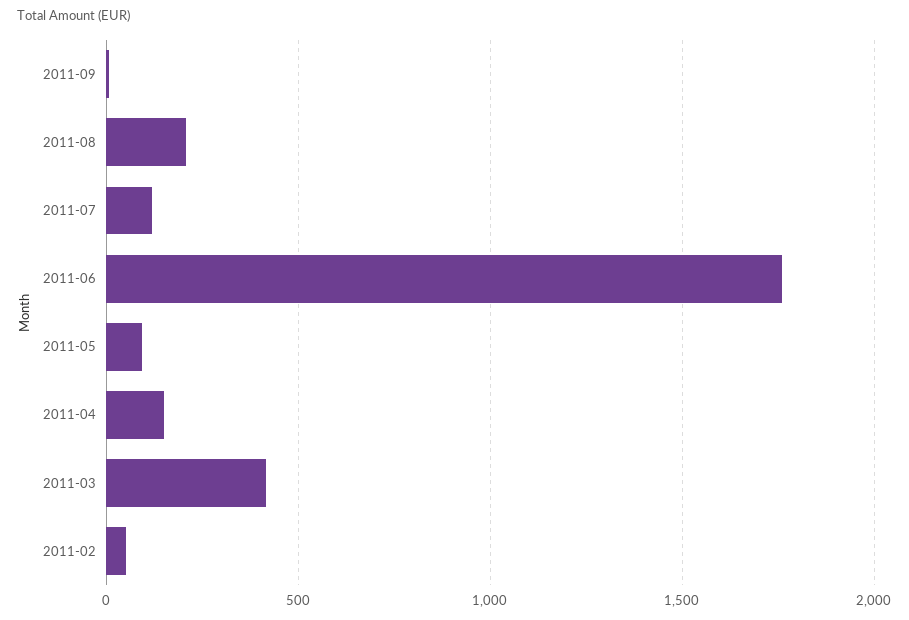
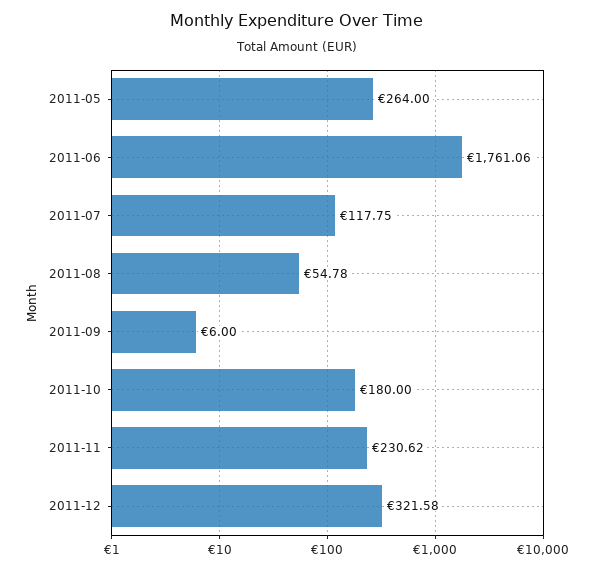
2011-08: 200 -> 54.78
2011-05: 100 -> 264
2011-04: 150 -> none
2011-03: 400 -> none
2011-02: 50 -> none
2011-10: none -> 180
2011-11: none -> 230.62
2011-12: none -> 321.58

